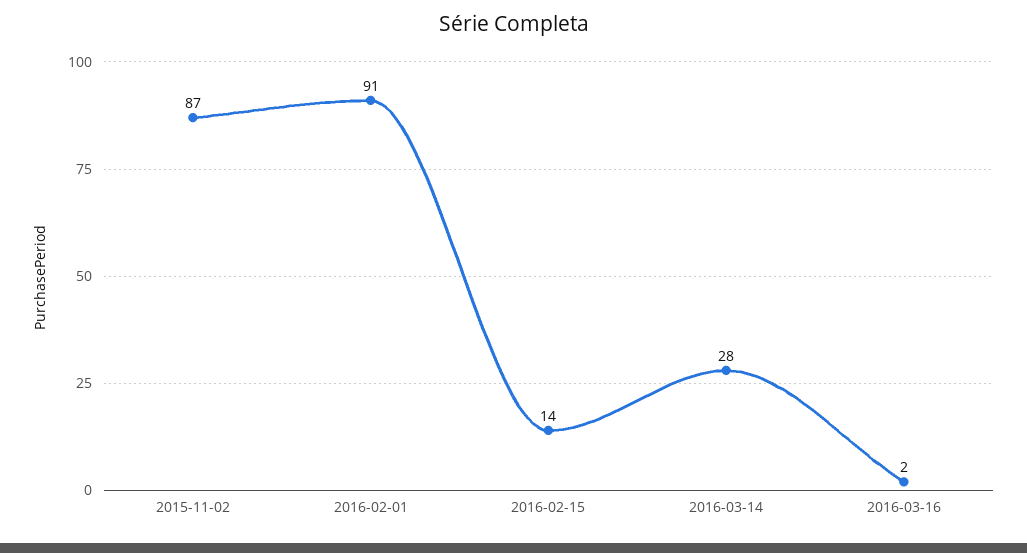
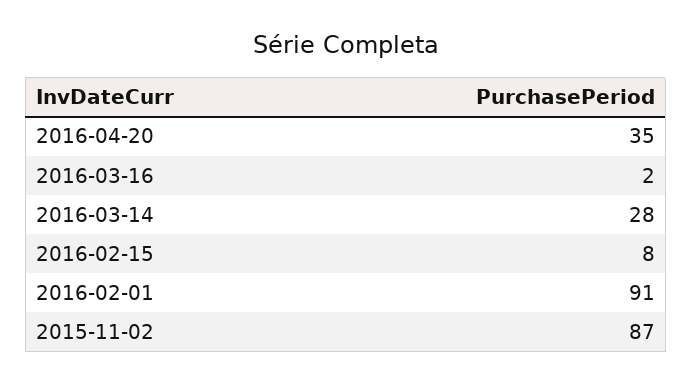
2016-02-15: 14 -> 8
2016-04-20: none -> 35

